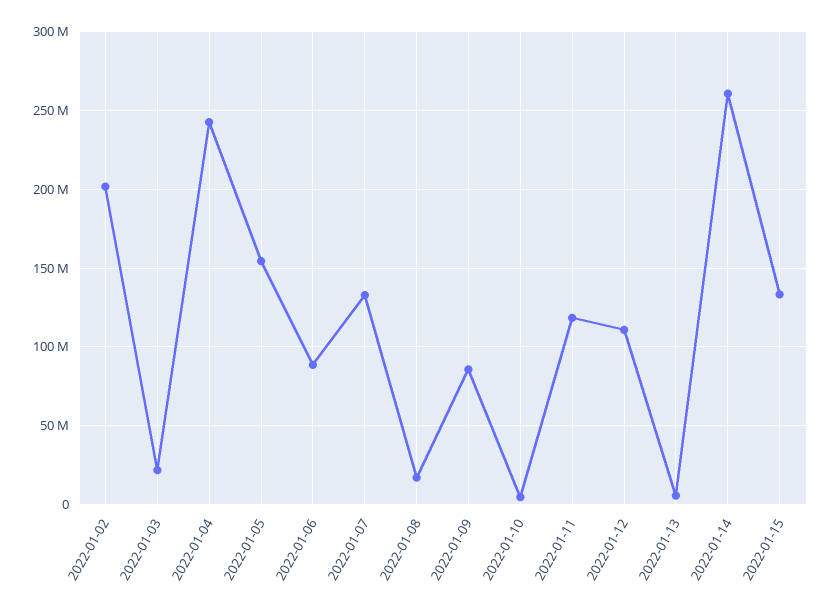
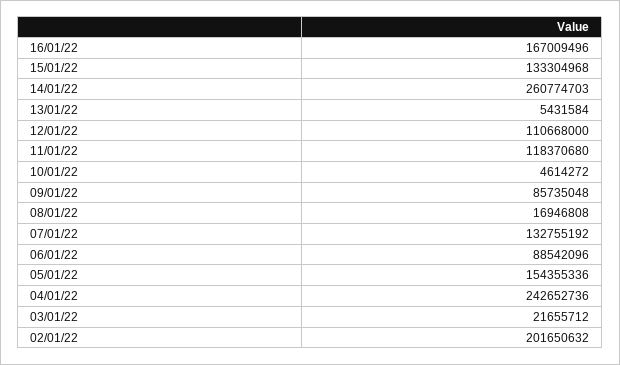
16/01/22: none -> 167009496

